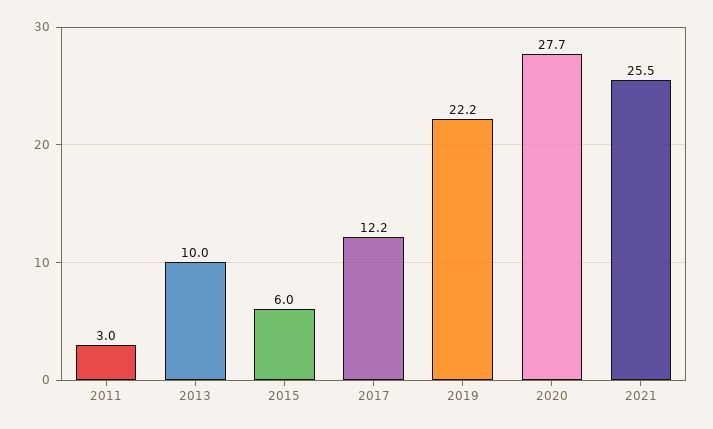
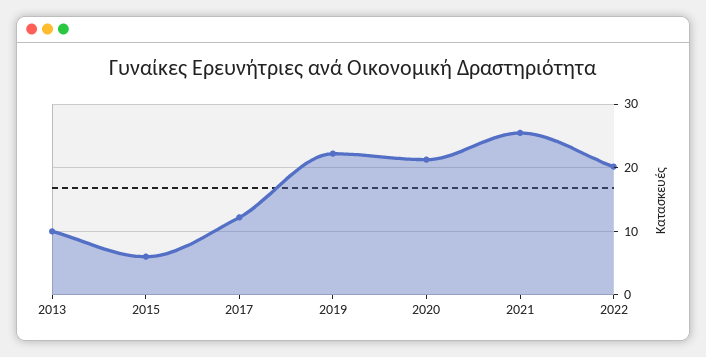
2011: 3 -> none
2020: 27.7 -> 21
2022: none -> 20

